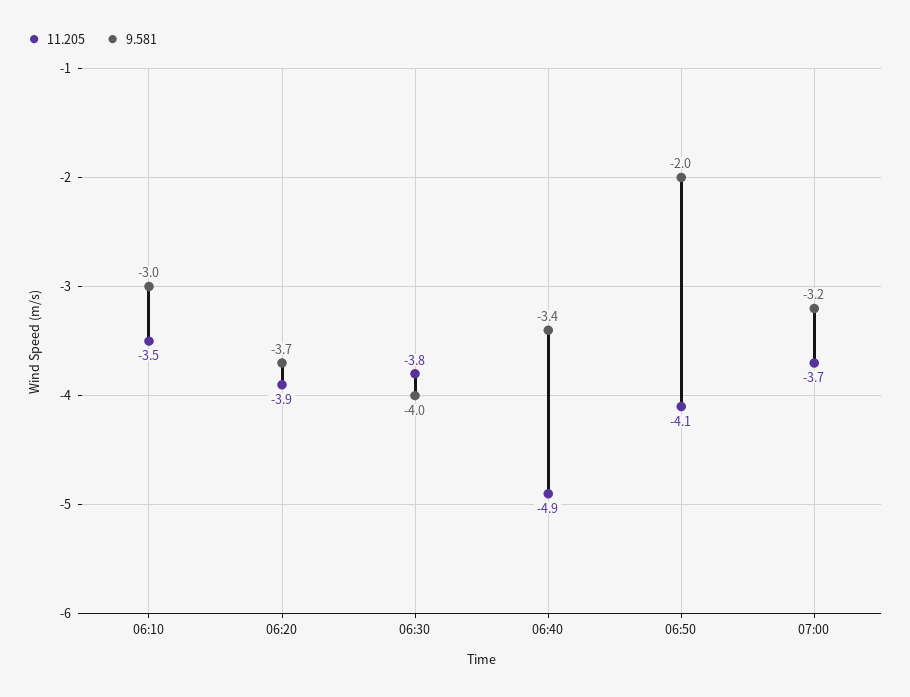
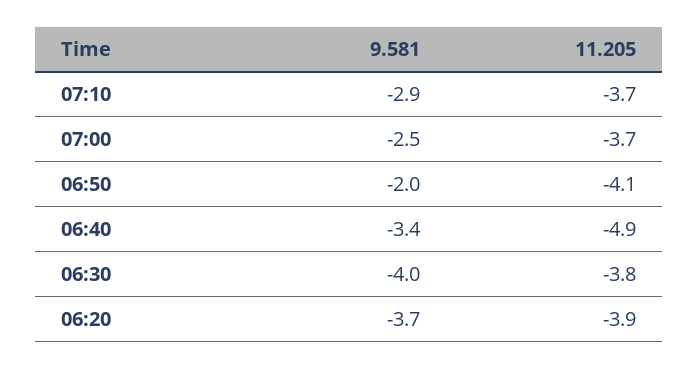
11.205, 06:10: -3.5 -> none
9.581, 06:10: -3 -> none
9.581, 07:00: -3.2 -> -2.5
9.581, 07:10: none -> -2.9
11.205, 07:10: none -> -3.7

